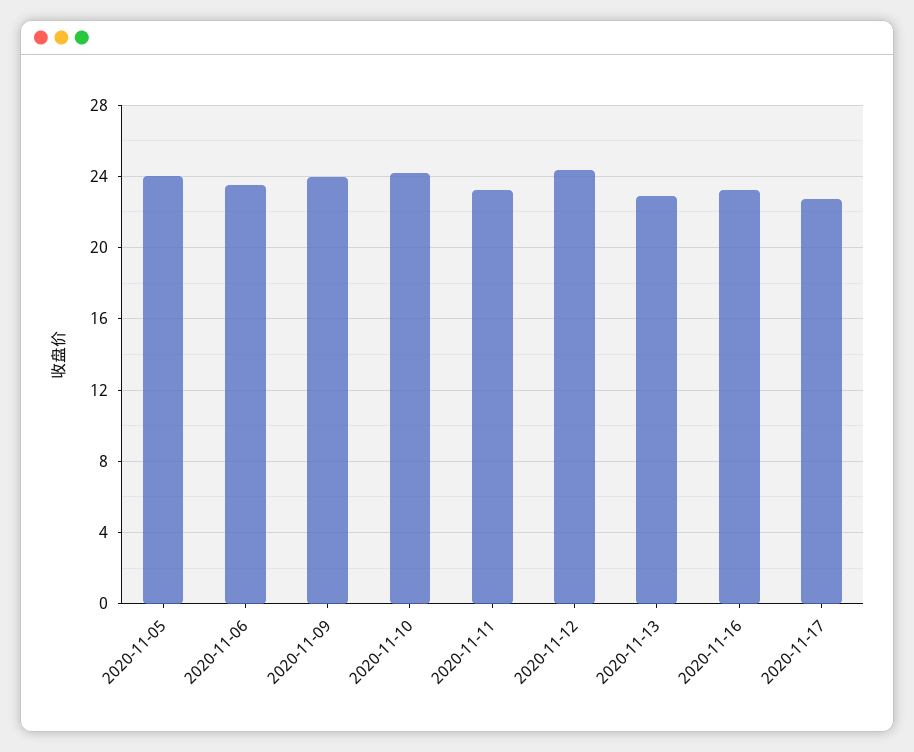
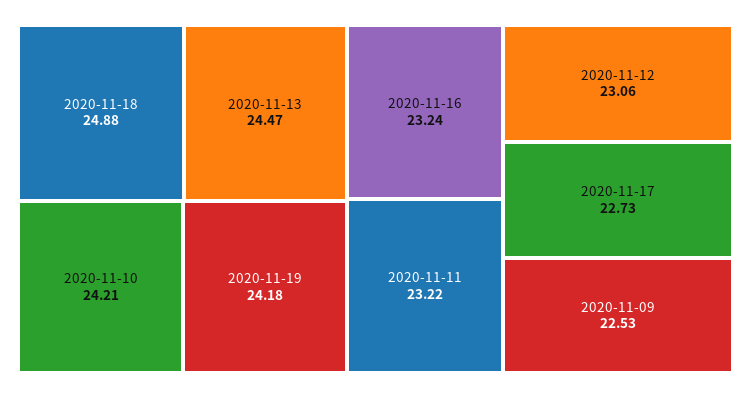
2020-11-05: 24 -> none
2020-11-06: 23.5 -> none
2020-11-09: 24 -> 22.53
2020-11-12: 24.5 -> 23.06
2020-11-13: 23 -> 24.47
2020-11-18: none -> 24.88
2020-11-19: none -> 24.18

